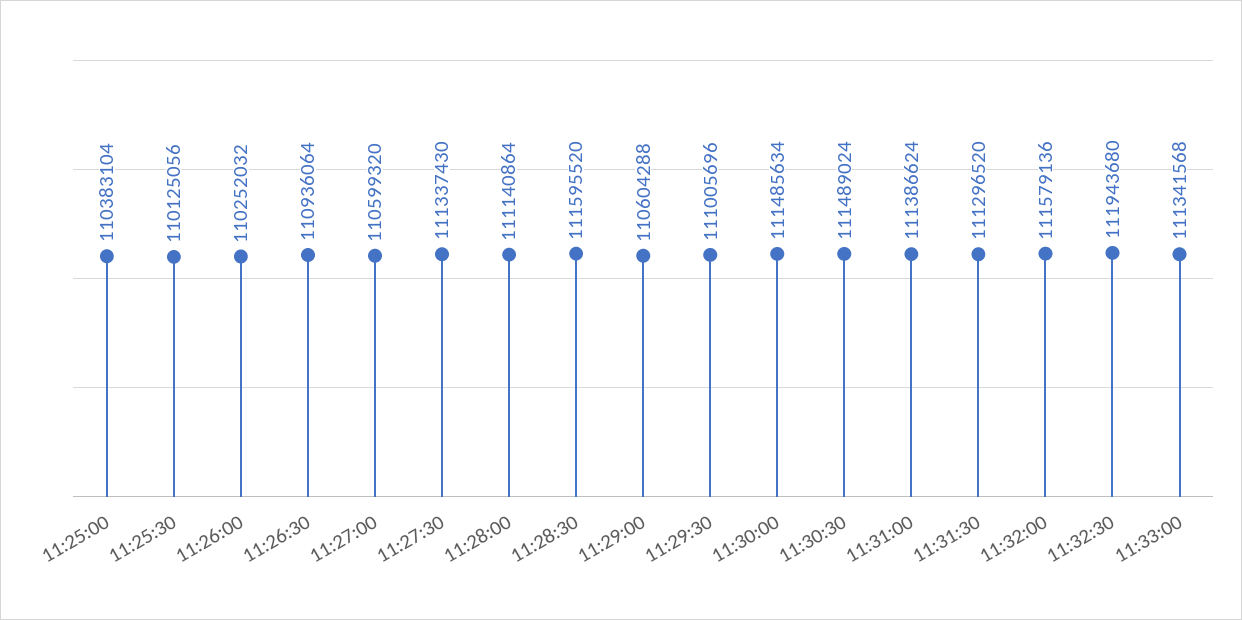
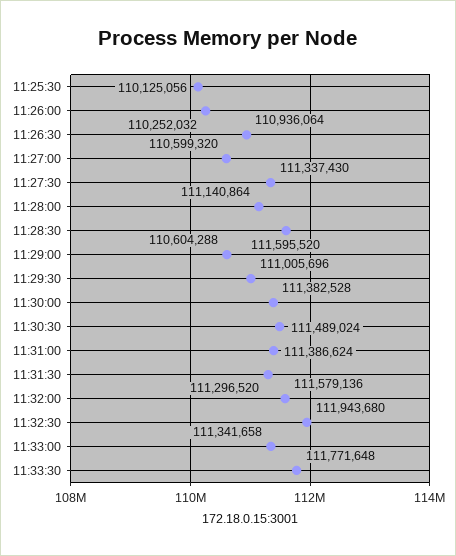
11:25:00: 110383104 -> none
11:30:00: 111485634 -> 111382528
11:33:00: 111341568 -> 111341658
11:33:30: none -> 111771648

